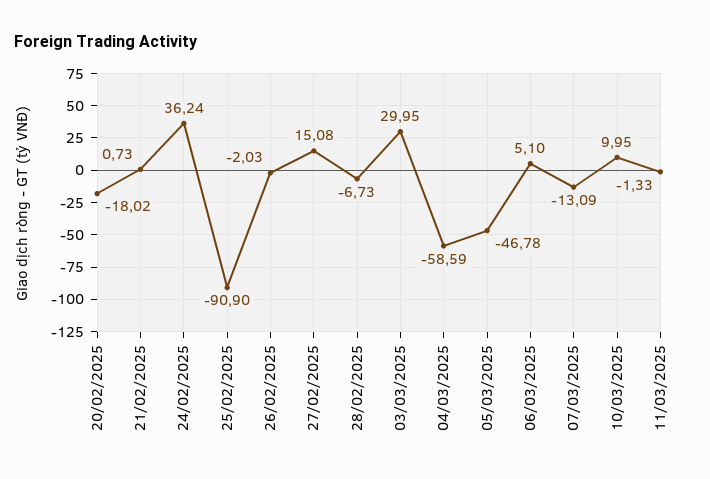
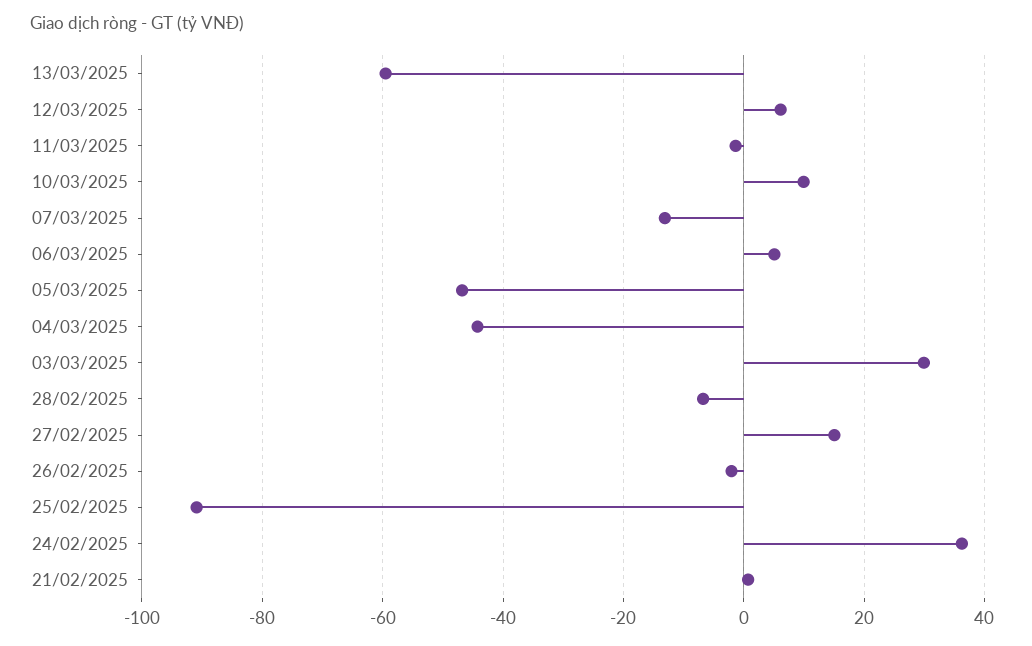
20/02/2025: -18.02 -> none
04/03/2025: -58.59 -> -44
13/03/2025: none -> -60
12/03/2025: none -> 6

